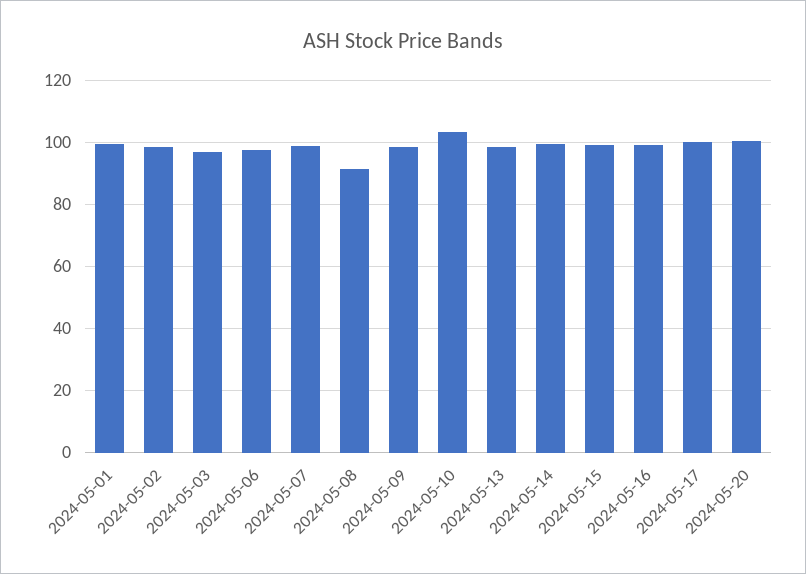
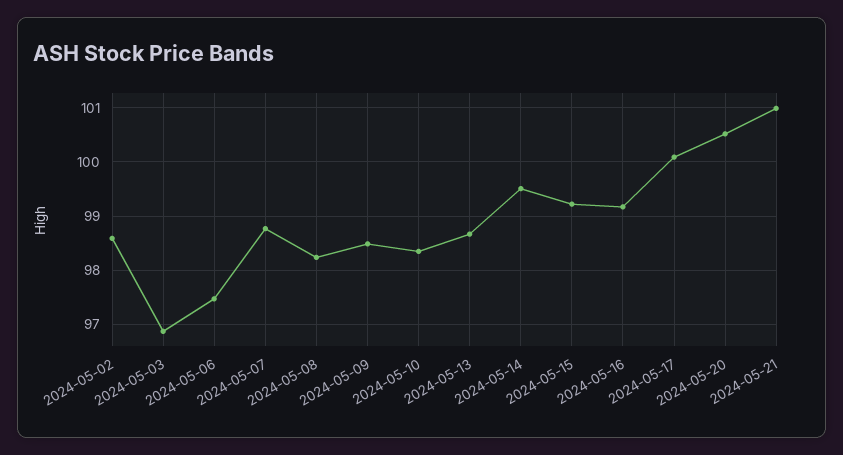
2024-05-01: 100 -> none
2024-05-08: 92 -> 98.2
2024-05-10: 104 -> 98.4
2024-05-21: none -> 101

